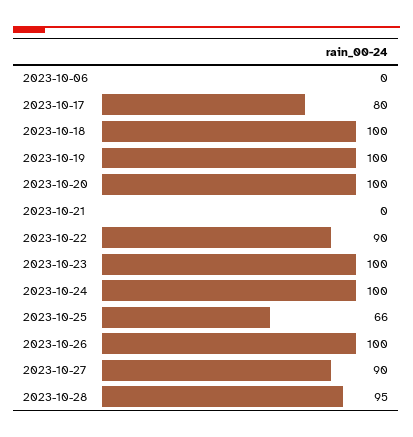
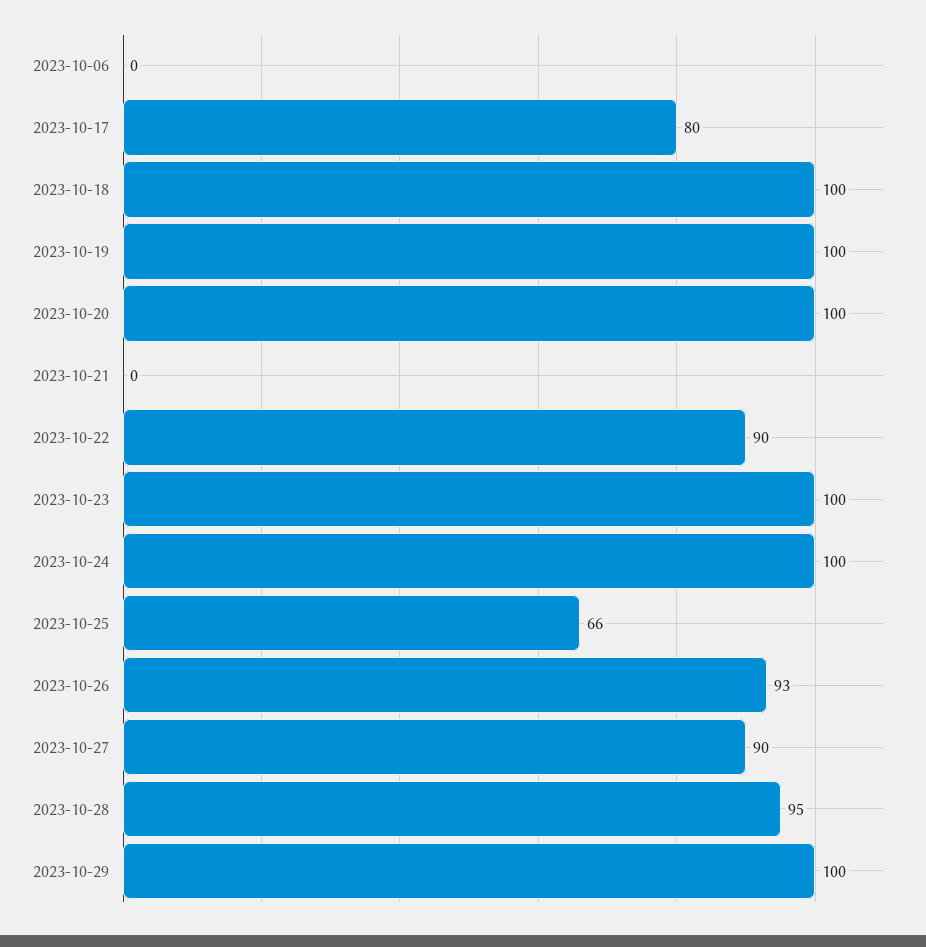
2023-10-26: 100 -> 93
2023-10-29: none -> 100

